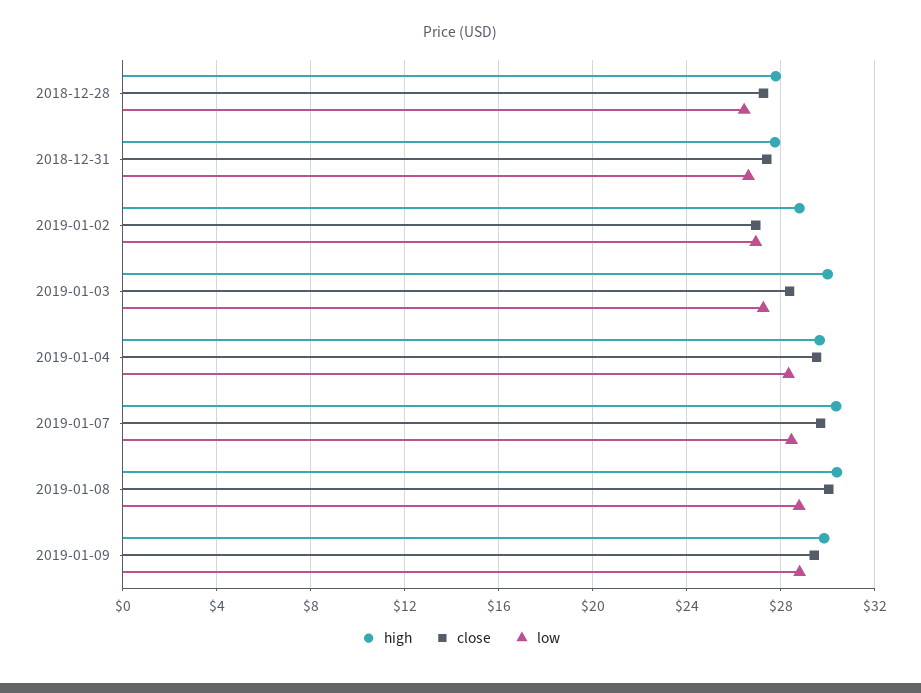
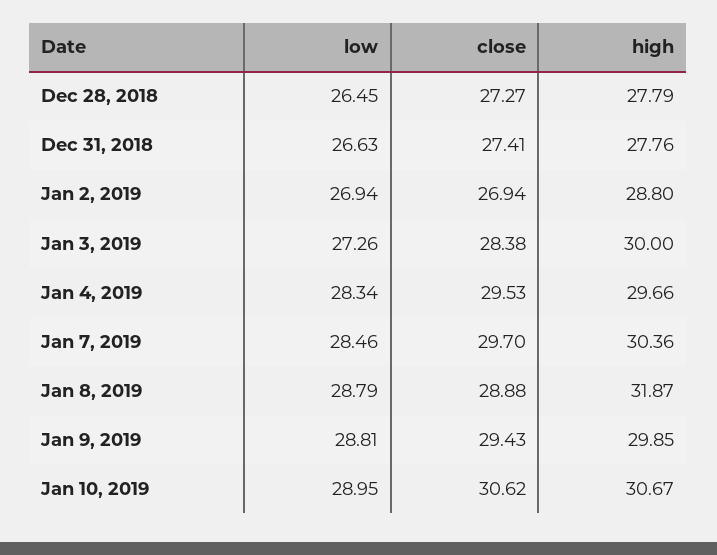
high, 2019-01-08: 30.5 -> 31.87
close, 2019-01-08: 30 -> 28.88
low, Jan 10, 2019: none -> 28.95
close, Jan 10, 2019: none -> 30.62
high, Jan 10, 2019: none -> 30.67

